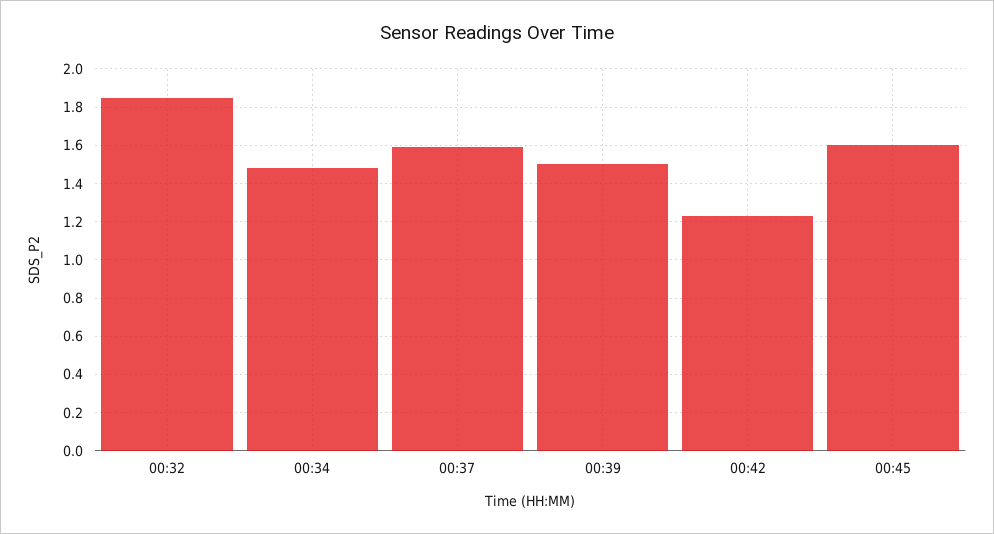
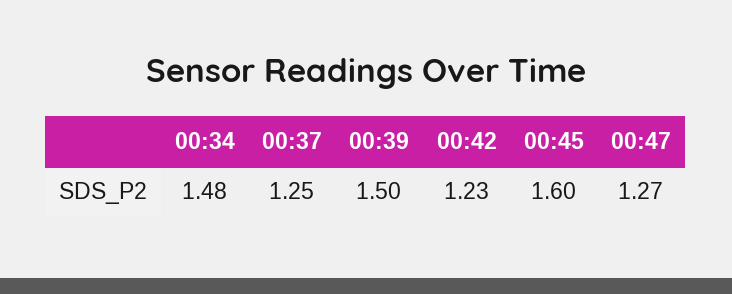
00:32: 1.85 -> none
00:37: 1.6 -> 1.25
00:47: none -> 1.27

